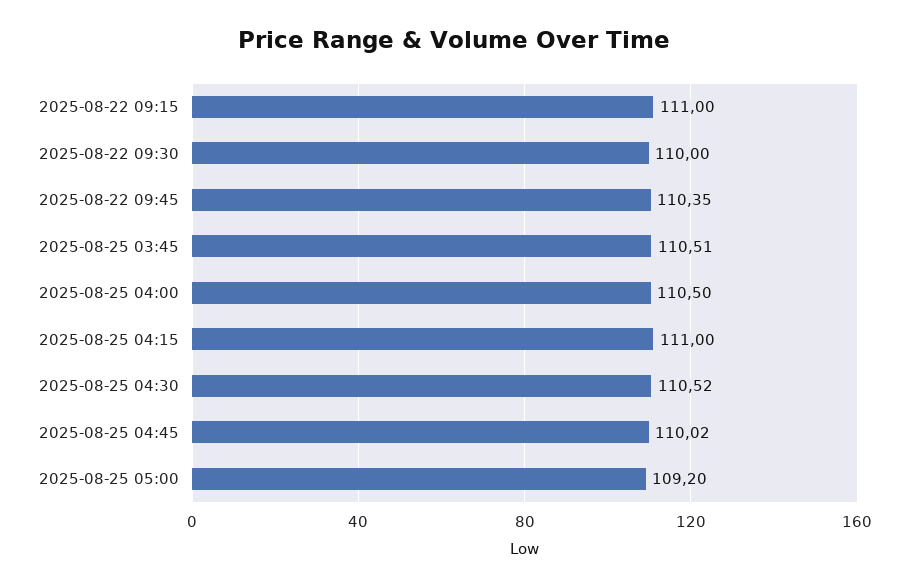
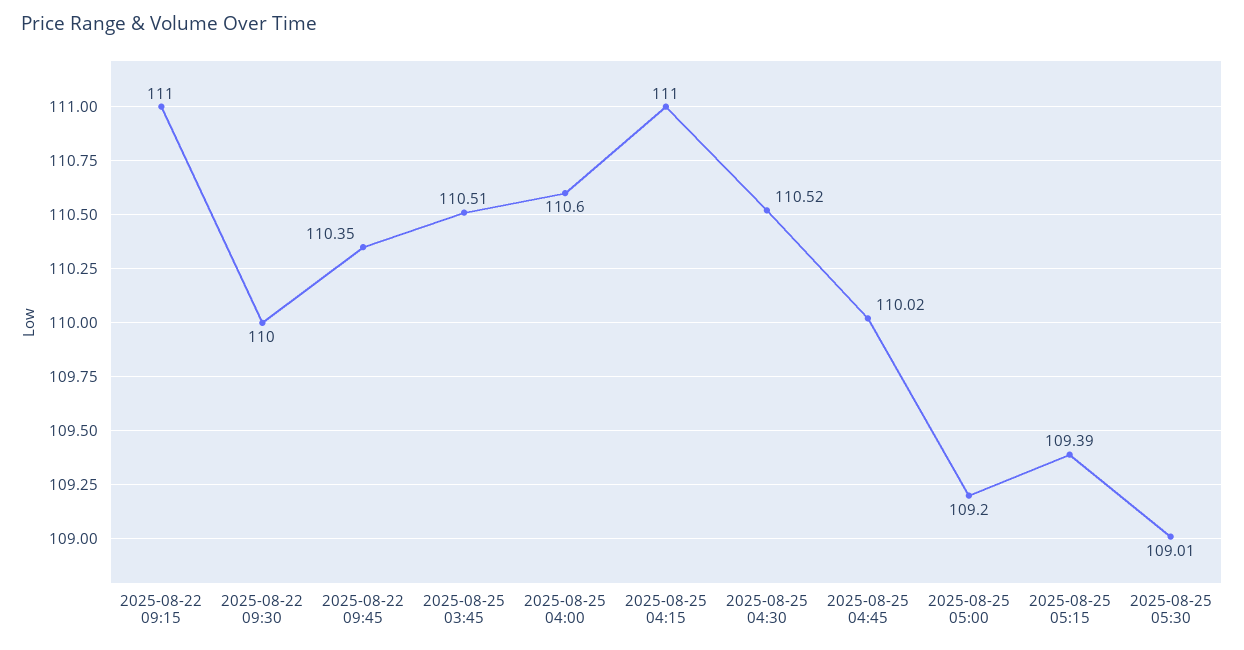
2025-08-25 04:00: 110.5 -> 110.6
2025-08-25 05:15: none -> 109.39
2025-08-25 05:30: none -> 109.01

